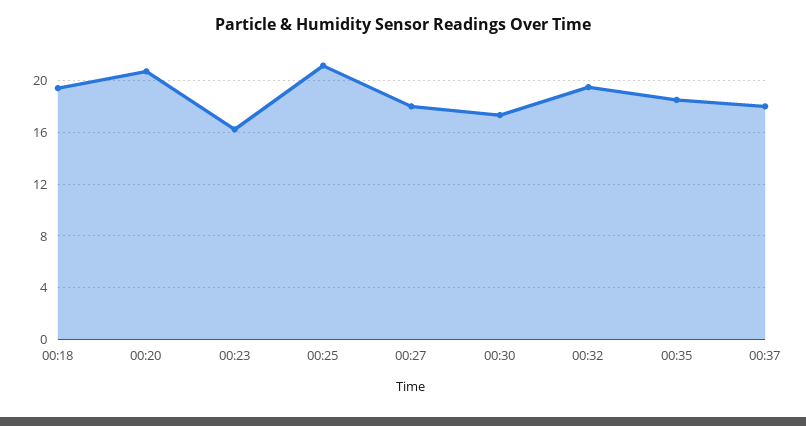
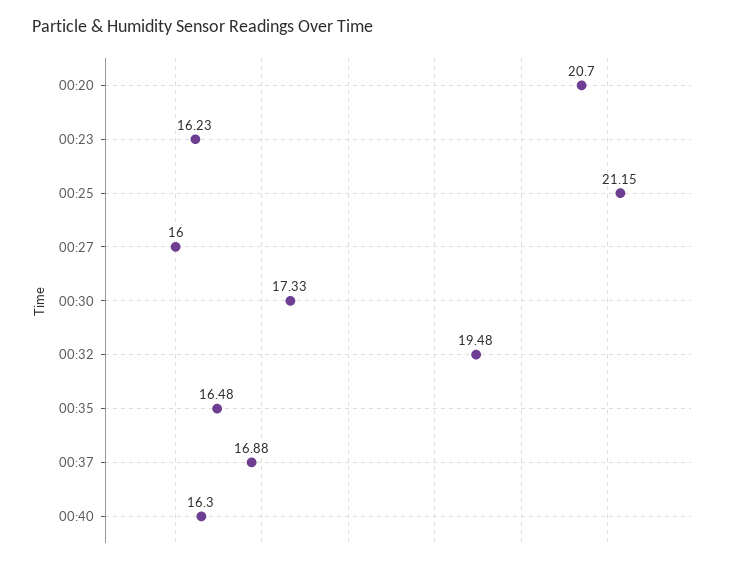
00:18: 19.5 -> none
00:27: 18 -> 16
00:35: 18.5 -> 16.48
00:37: 18 -> 16.88
00:40: none -> 16.3

